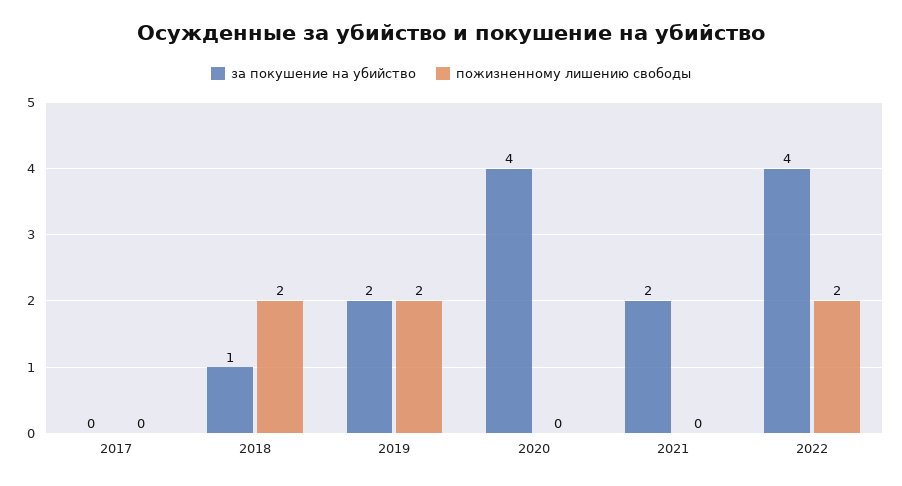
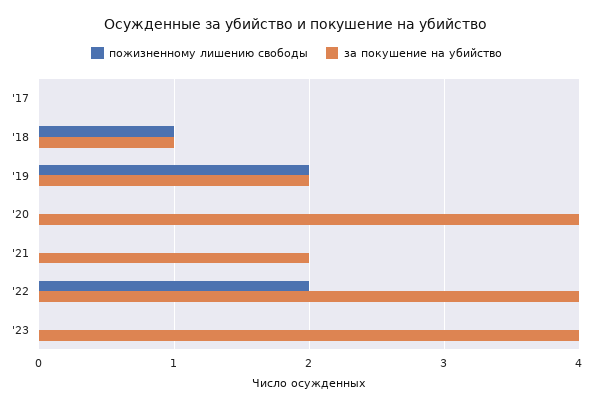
пожизненному лишению свободы, 2018: 2 -> 1
пожизненному лишению свободы, '23: none -> 0
за покушение на убийство, '23: none -> 4

